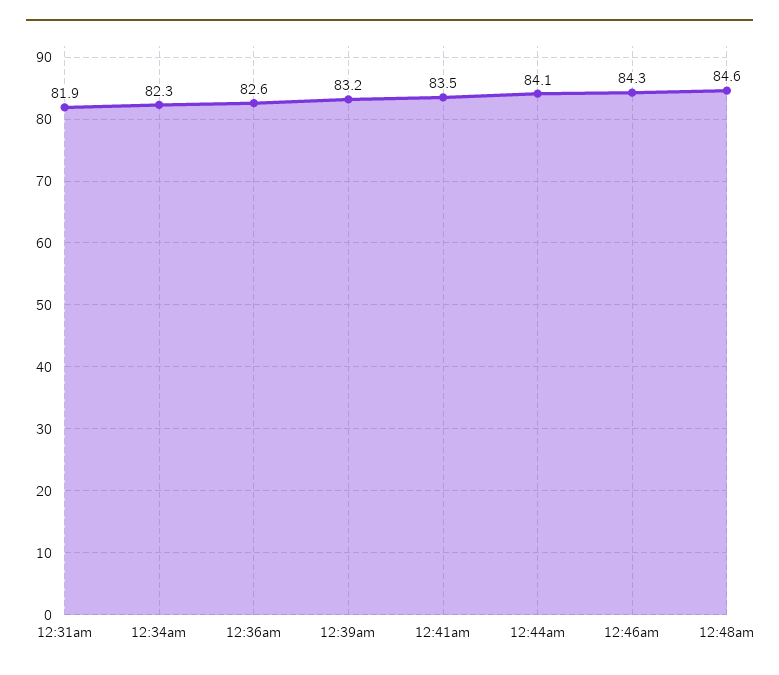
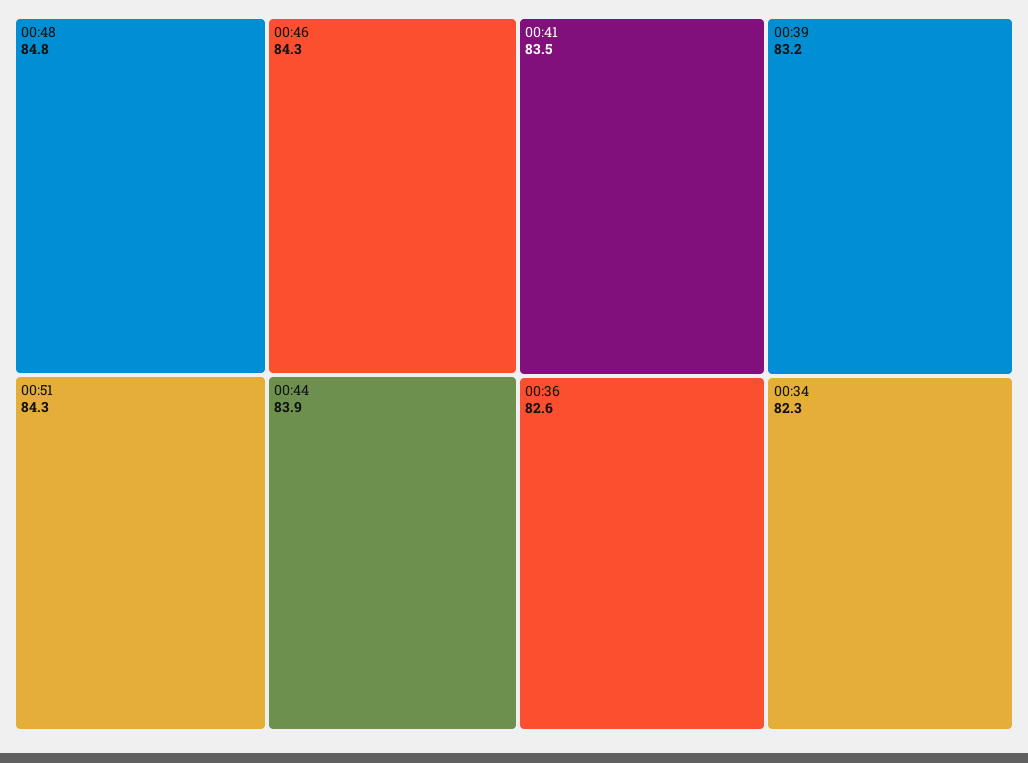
12:31am: 81.9 -> none
12:44am: 84.1 -> 83.9
12:48am: 84.6 -> 84.8
00:51: none -> 84.3

